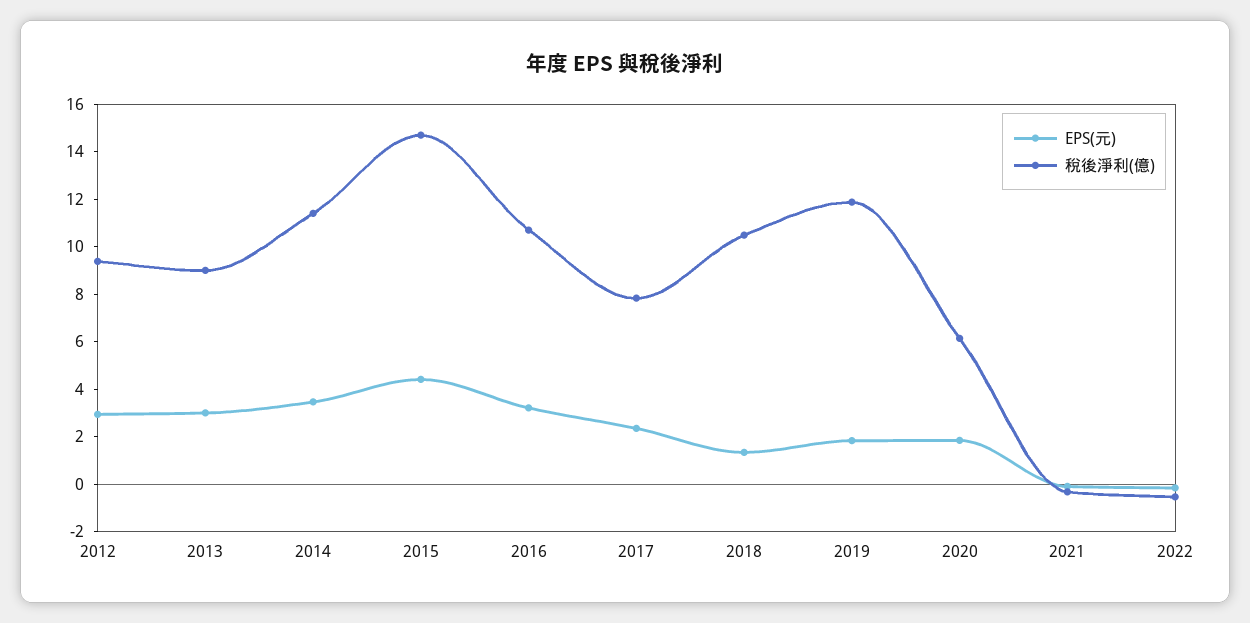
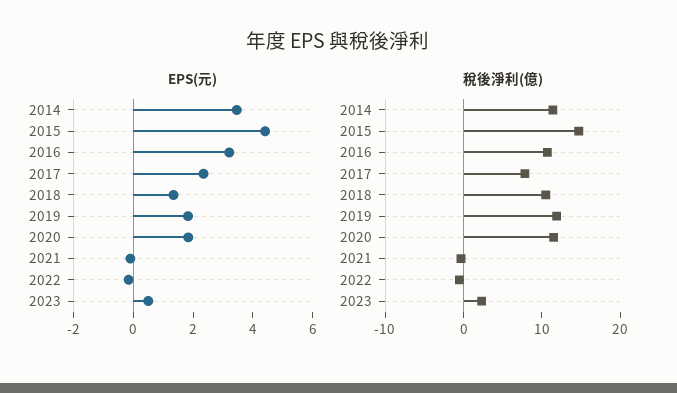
EPS(元), 2012: 3 -> none
稅後淨利(億), 2012: 9.5 -> none
EPS(元), 2013: 3 -> none
稅後淨利(億), 2013: 9 -> none
稅後淨利(億), 2020: 6 -> 12
EPS(元), 2023: none -> 0.5
稅後淨利(億), 2023: none -> 2

